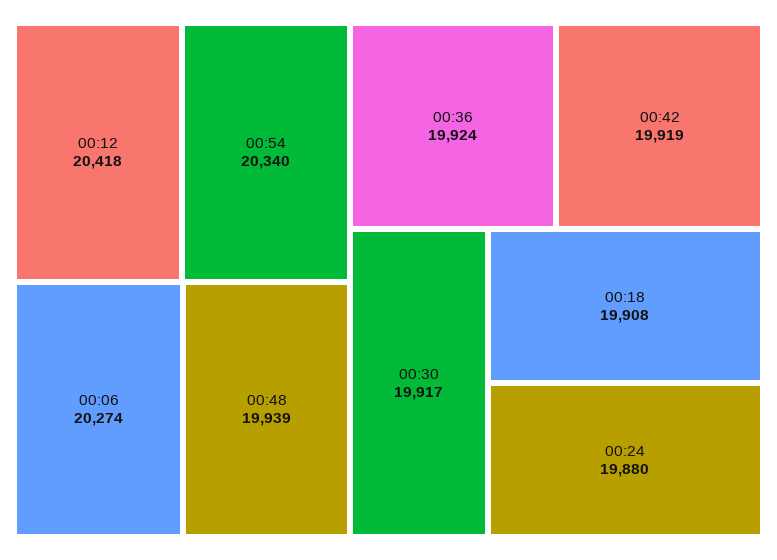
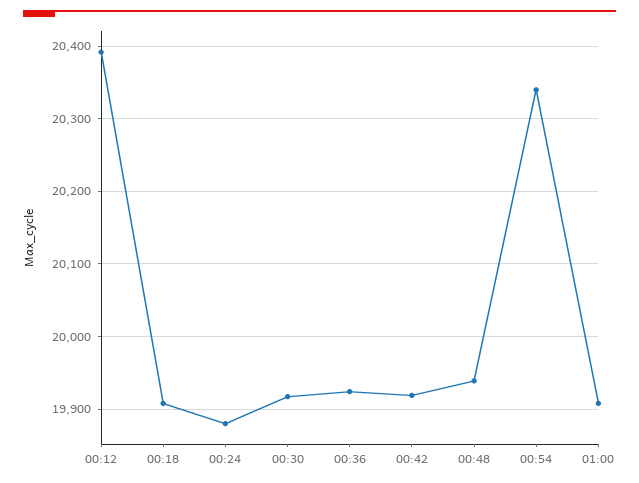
00:12: 20418 -> 20390
00:06: 20274 -> none
01:00: none -> 19910

